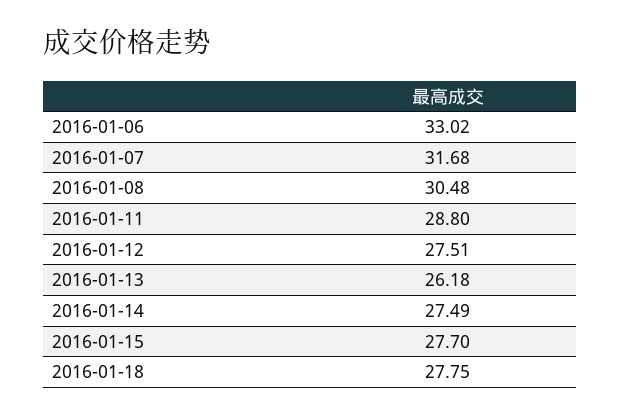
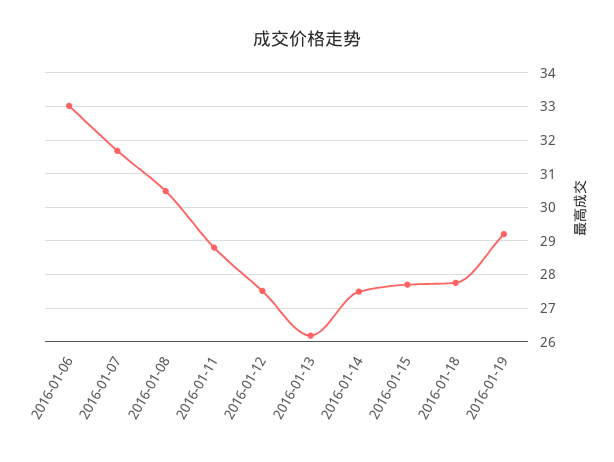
2016-01-19: none -> 29.2

